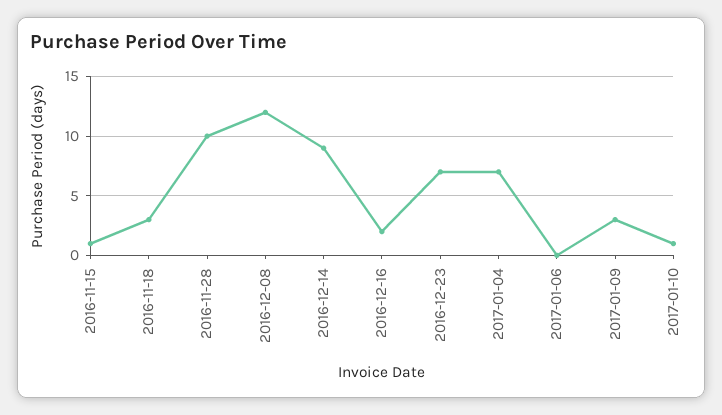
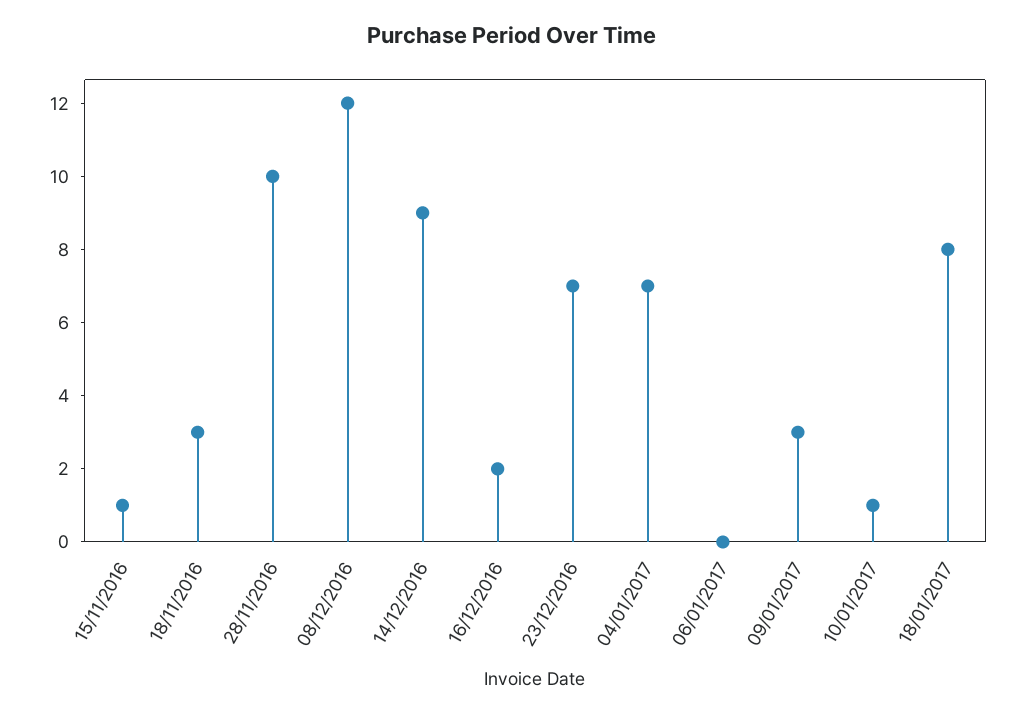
18/01/2017: none -> 8

